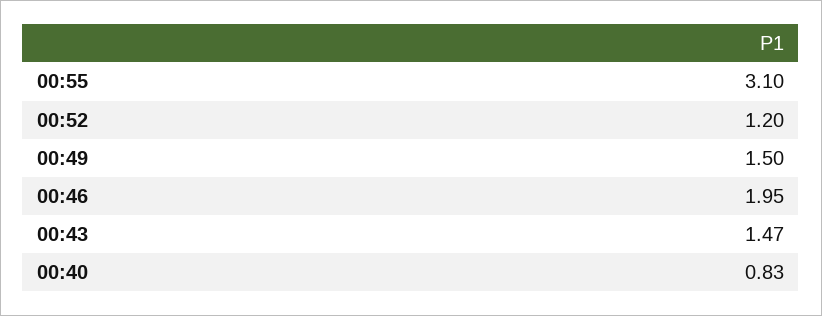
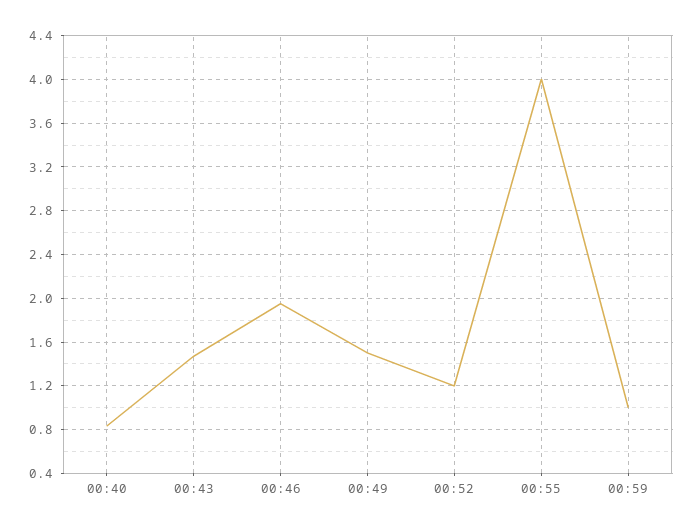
00:55: 3.1 -> 4
00:59: none -> 1

